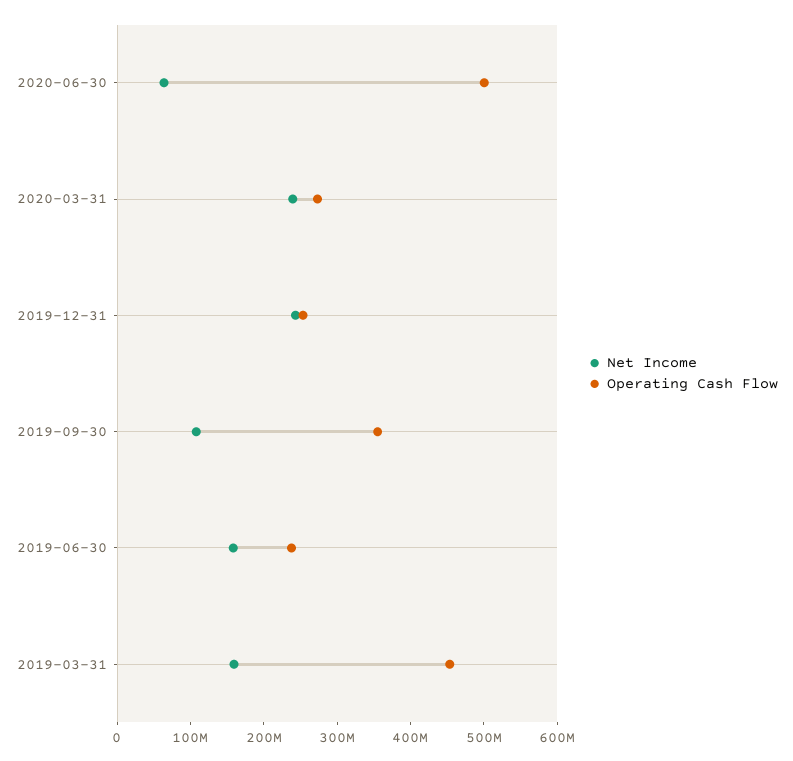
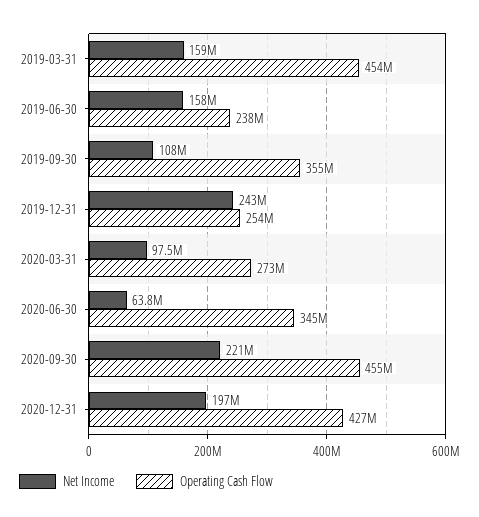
Operating Cash Flow, 2020-06-30: 500000000 -> 345000000
Net Income, 2020-03-31: 240000000 -> 97500000
Net Income, 2020-09-30: none -> 221000000
Operating Cash Flow, 2020-09-30: none -> 455000000
Net Income, 2020-12-31: none -> 197000000
Operating Cash Flow, 2020-12-31: none -> 427000000

